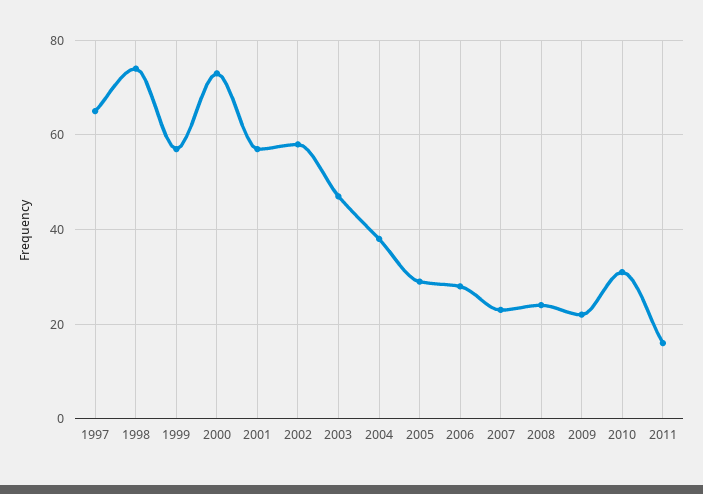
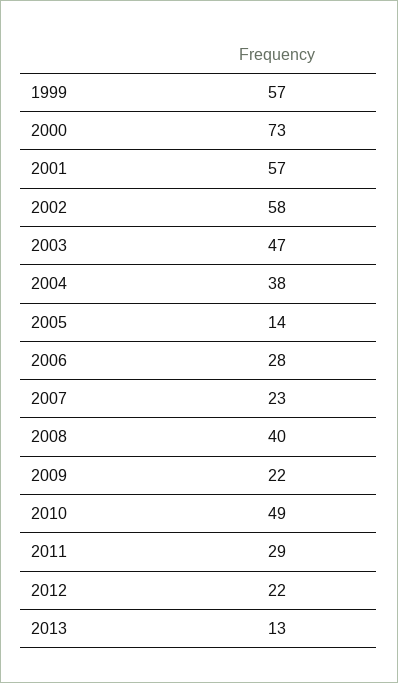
1997: 65 -> none
1998: 75 -> none
2005: 30 -> 14
2008: 25 -> 40
2010: 30 -> 49
2011: 15 -> 29
2012: none -> 22
2013: none -> 13

